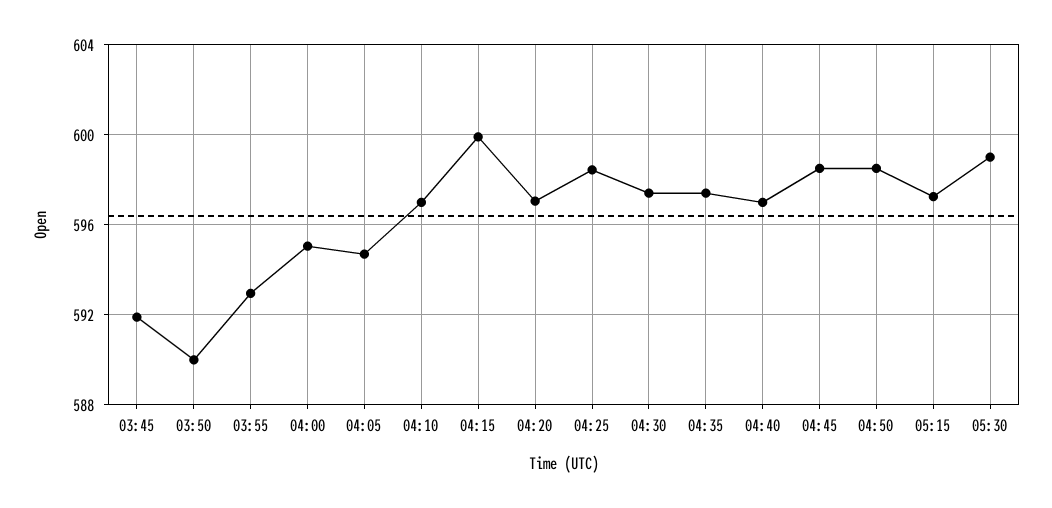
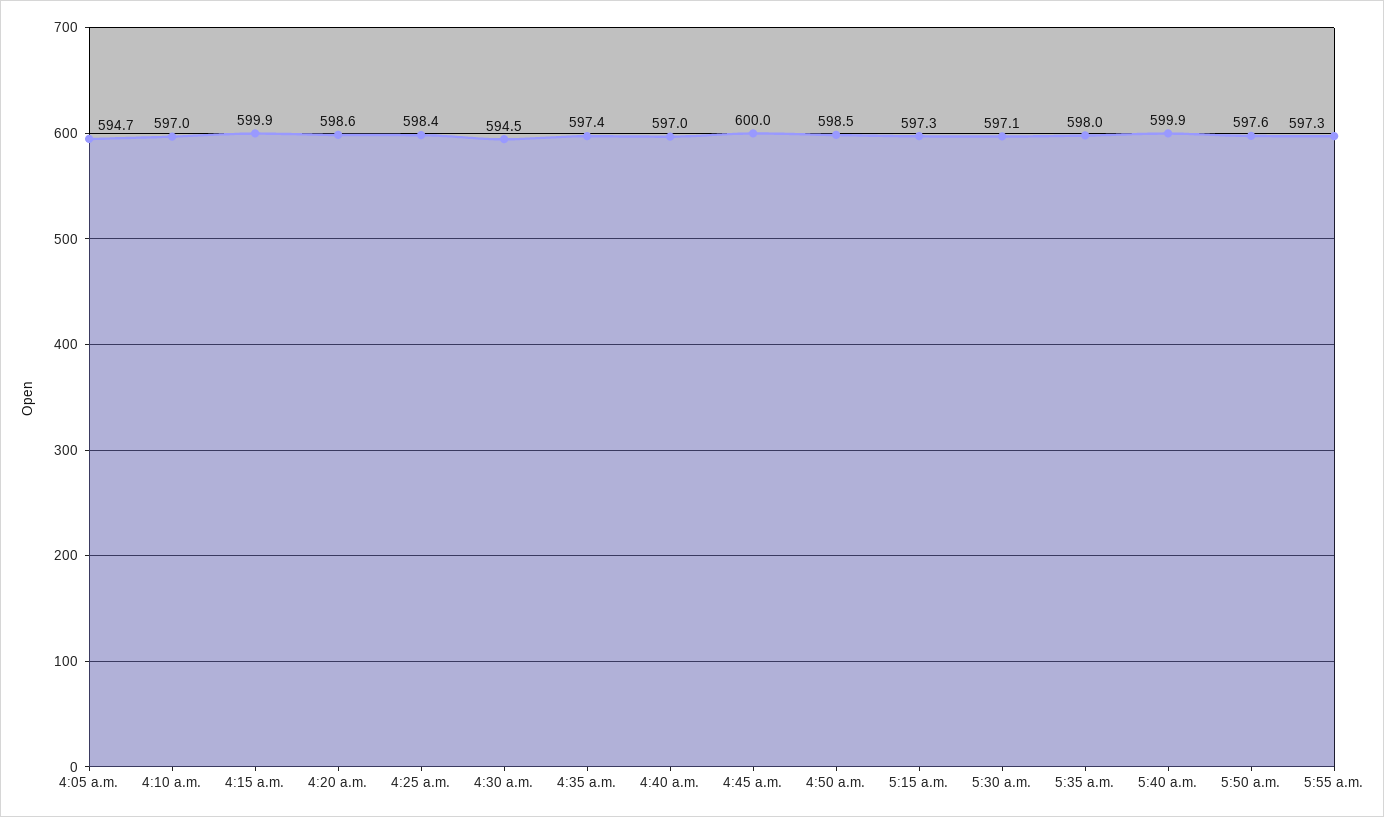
03:45: 592 -> none
03:50: 590 -> none
03:55: 593 -> none
04:00: 595 -> none
04:20: 597 -> 598.6
04:30: 597.5 -> 594.5
04:45: 598.5 -> 600
05:30: 599 -> 597.1
5:35 a.m.: none -> 598
5:40 a.m.: none -> 599.9
5:50 a.m.: none -> 597.6
5:55 a.m.: none -> 597.3

